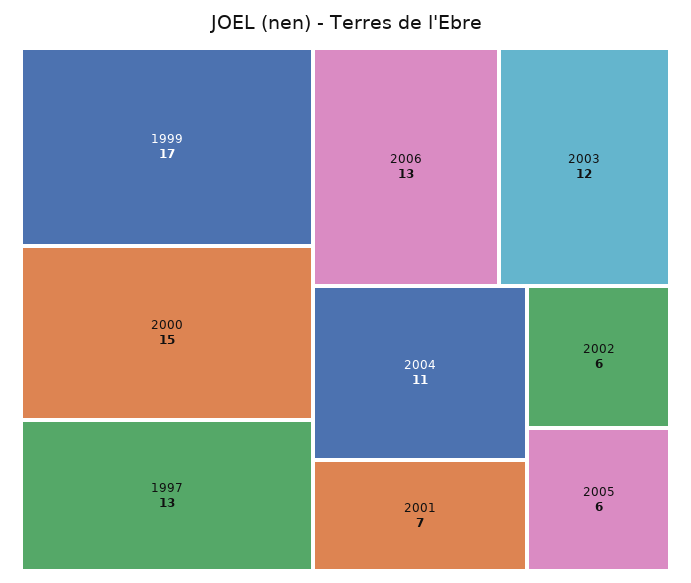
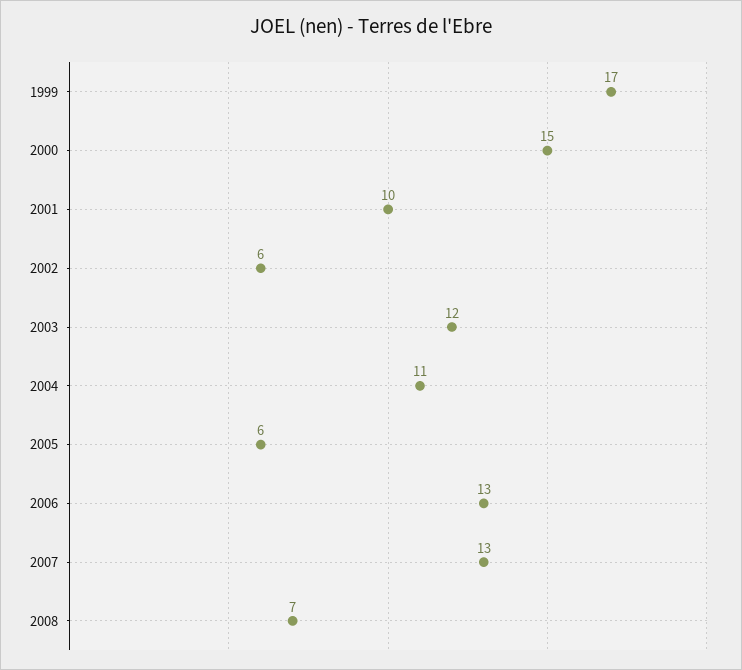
1997: 13 -> none
2001: 7 -> 10
2007: none -> 13
2008: none -> 7

